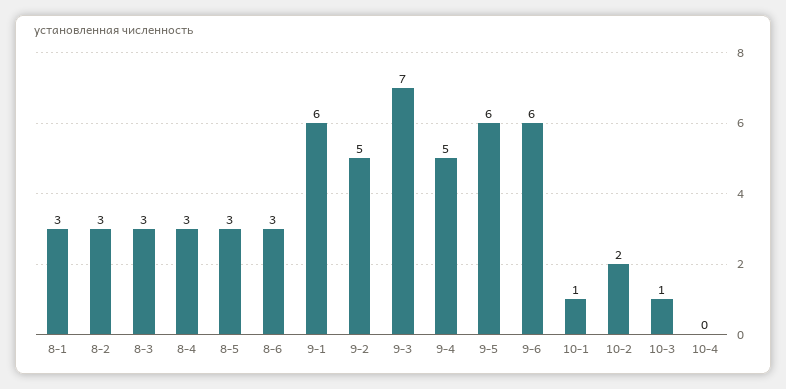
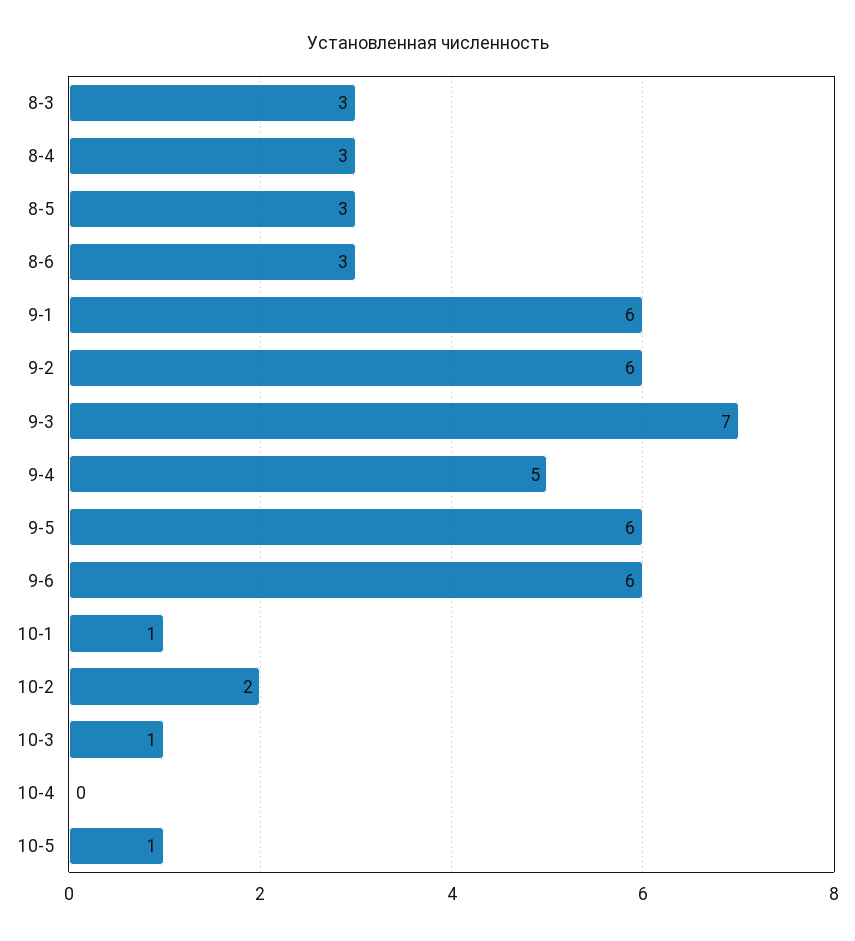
8-1: 3 -> none
8-2: 3 -> none
9-2: 5 -> 6
10-5: none -> 1

